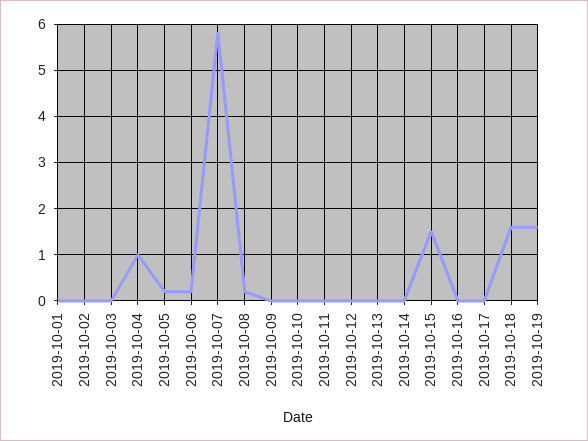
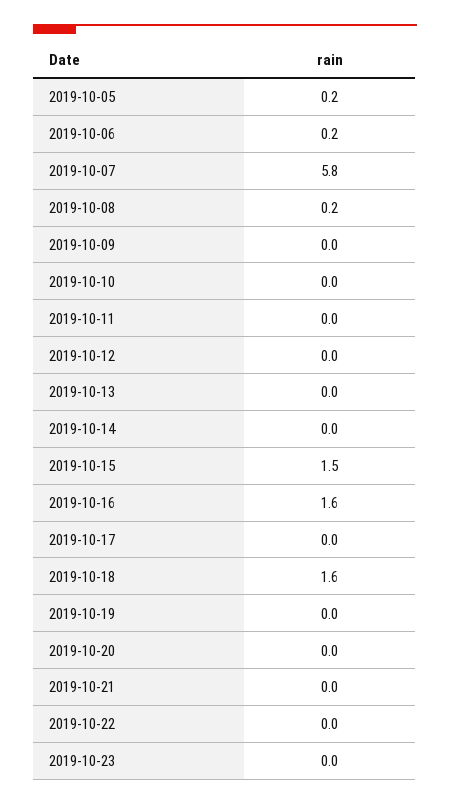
2019-10-01: 0 -> none
2019-10-02: 0 -> none
2019-10-03: 0 -> none
2019-10-04: 1 -> none
2019-10-16: 0 -> 1.6
2019-10-19: 1.5 -> 0
2019-10-20: none -> 0
2019-10-21: none -> 0
2019-10-22: none -> 0
2019-10-23: none -> 0

